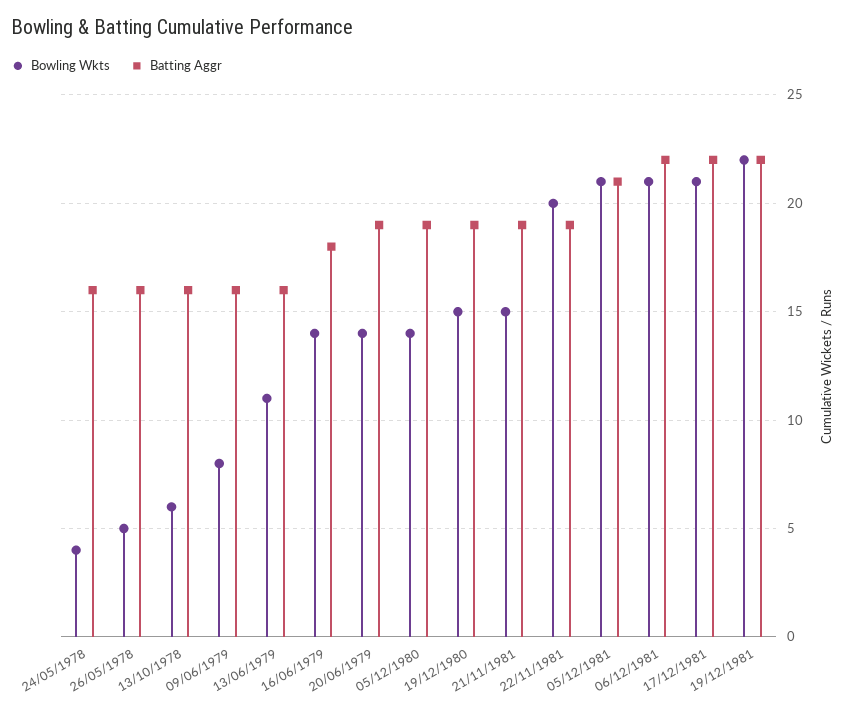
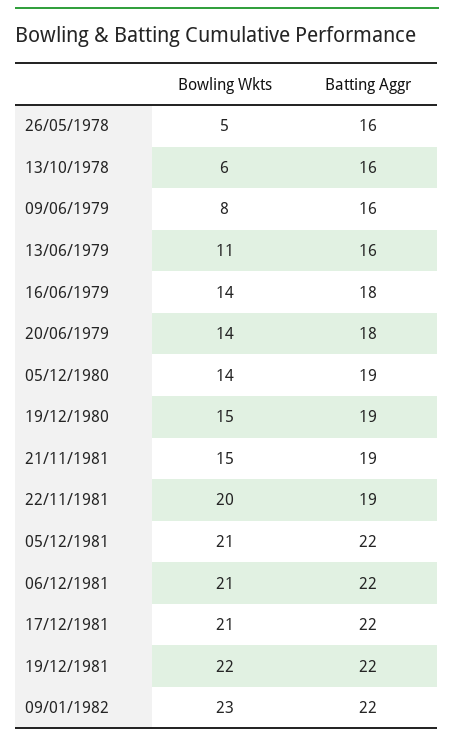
Bowling Wkts, 24/05/1978: 4 -> none
Batting Aggr, 24/05/1978: 16 -> none
Batting Aggr, 20/06/1979: 19 -> 18
Batting Aggr, 05/12/1981: 21 -> 22
Bowling Wkts, 09/01/1982: none -> 23
Batting Aggr, 09/01/1982: none -> 22

